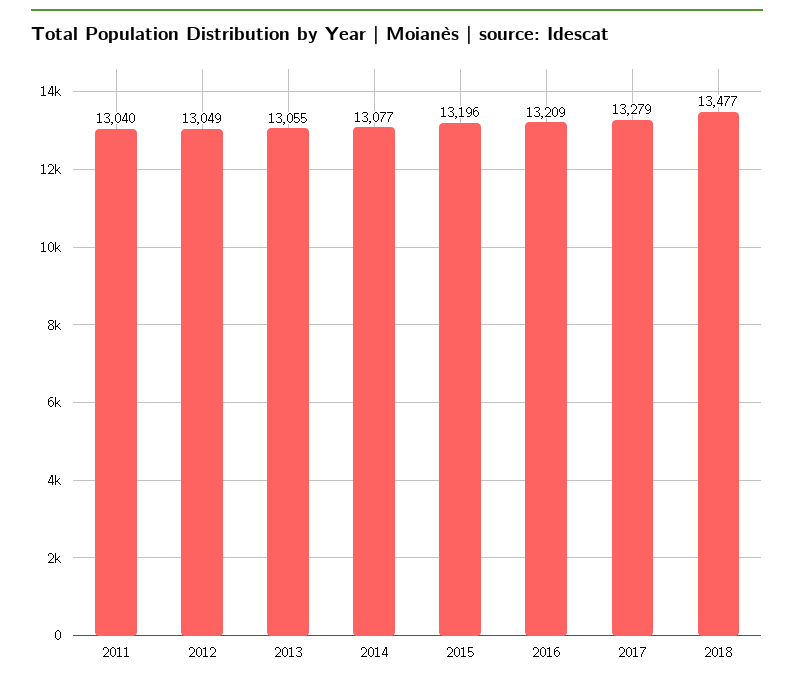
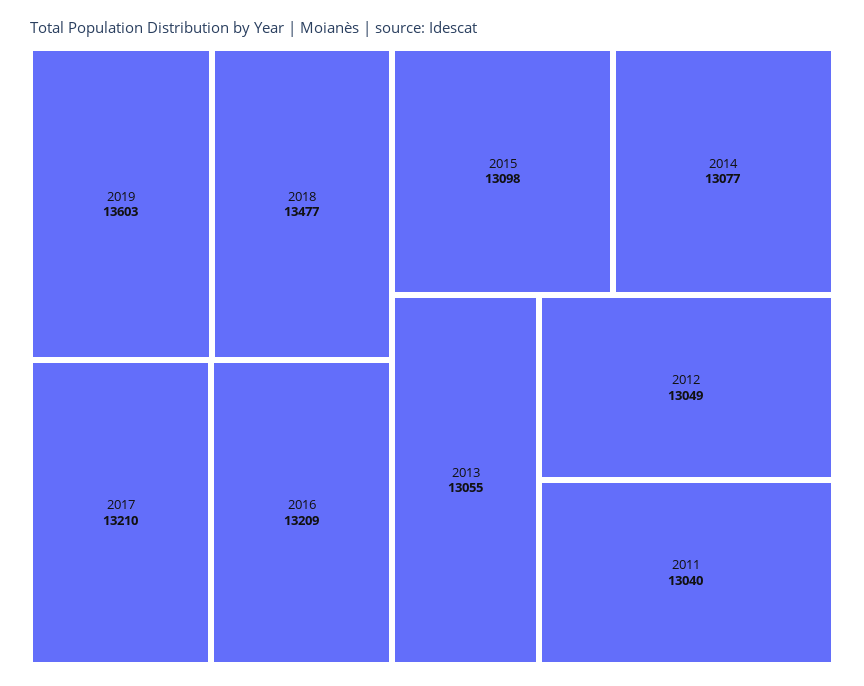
2015: 13196 -> 13098
2017: 13279 -> 13210
2019: none -> 13603

